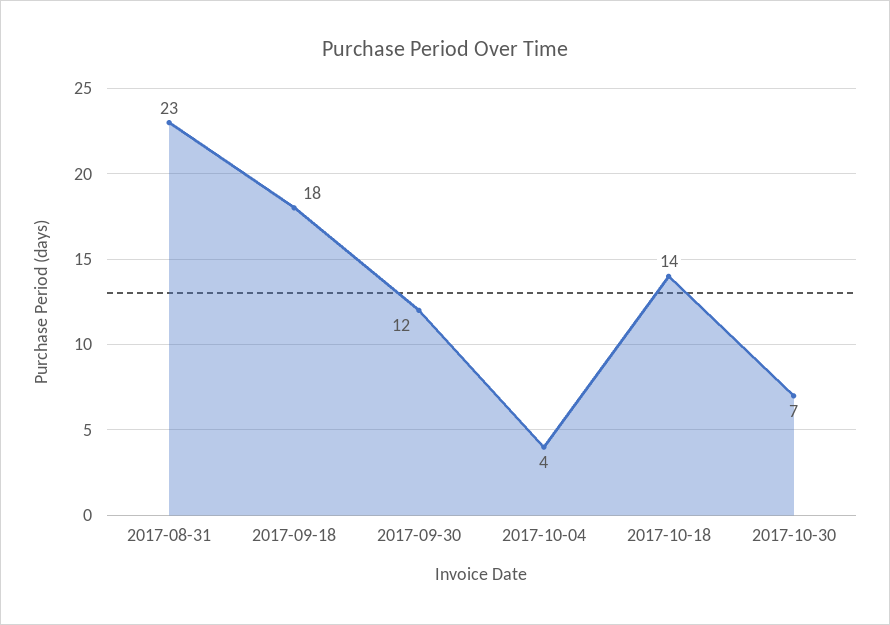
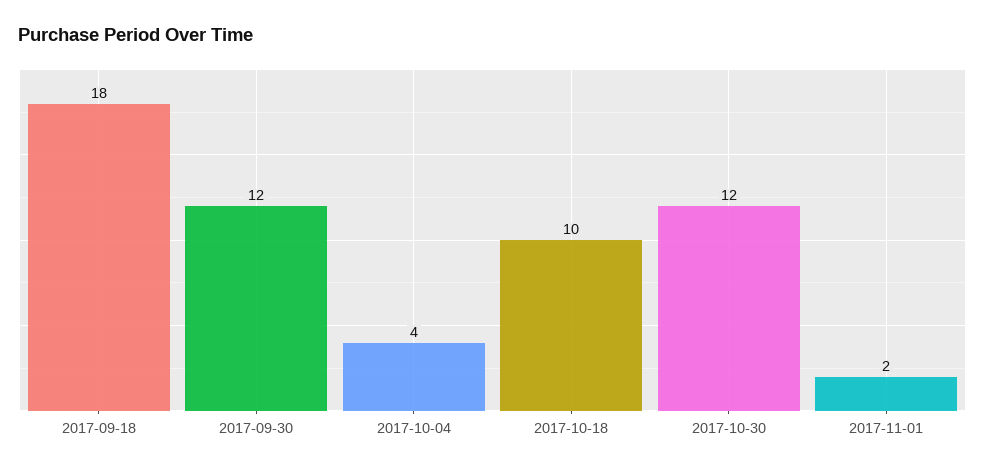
2017-08-31: 23 -> none
2017-10-18: 14 -> 10
2017-10-30: 7 -> 12
2017-11-01: none -> 2

